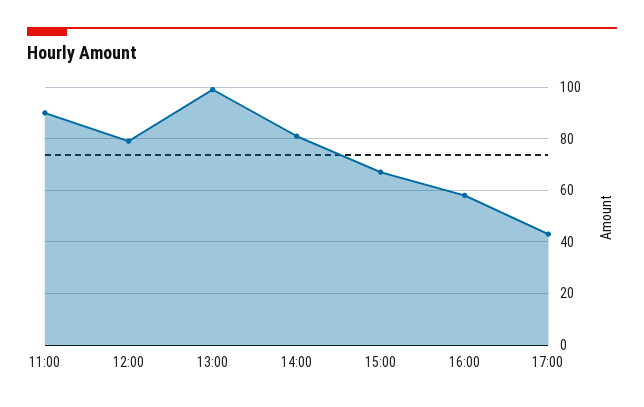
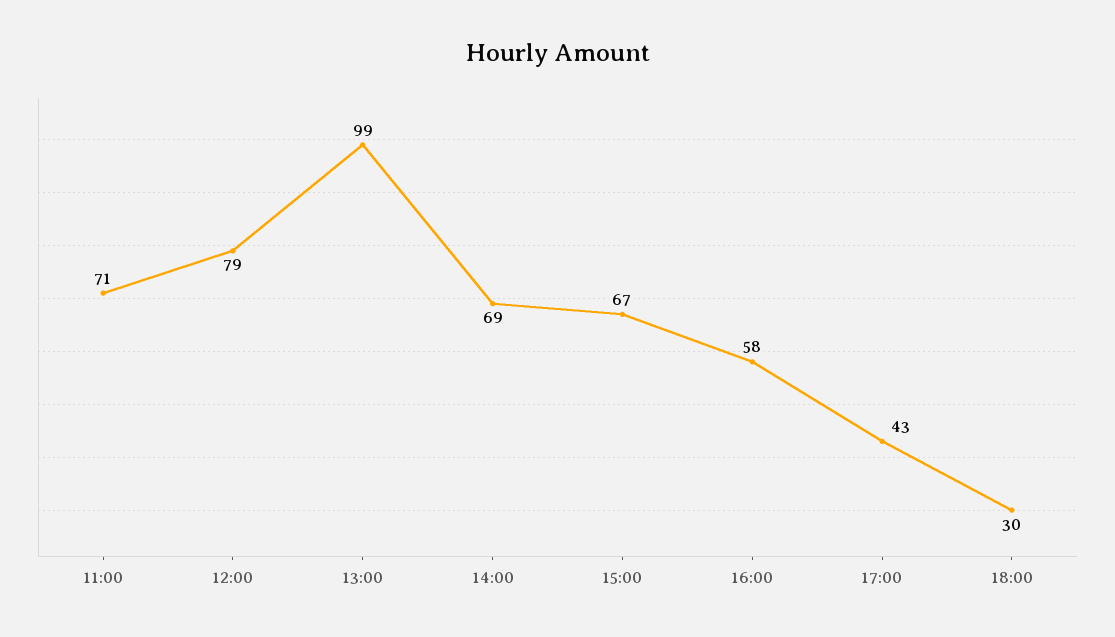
11:00: 90 -> 71
14:00: 80 -> 69
18:00: none -> 30

